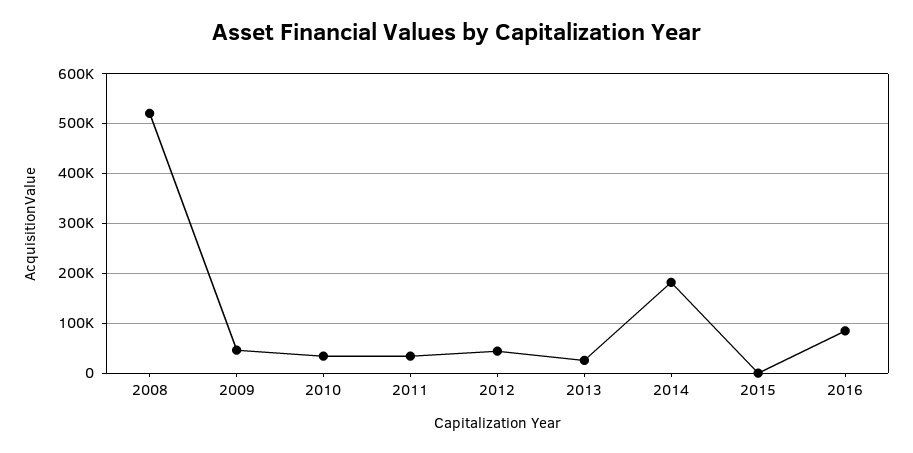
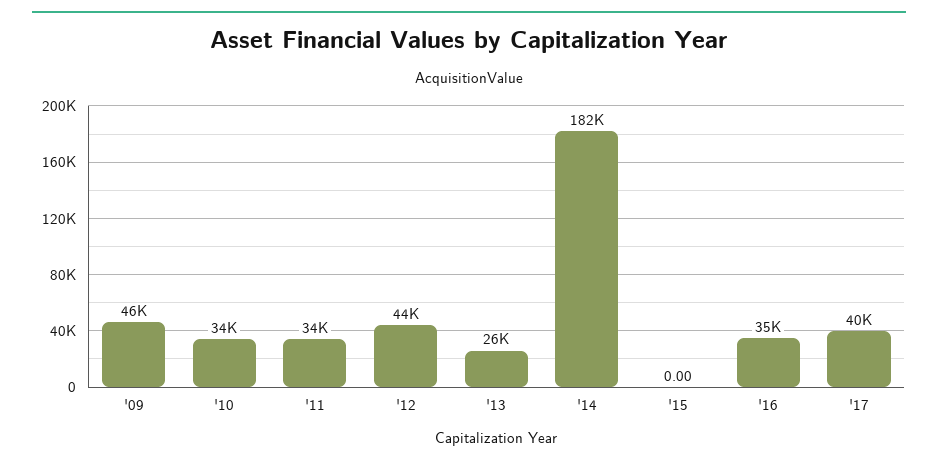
2008: 520000 -> none
2016: 80000 -> 35000
'17: none -> 40000

